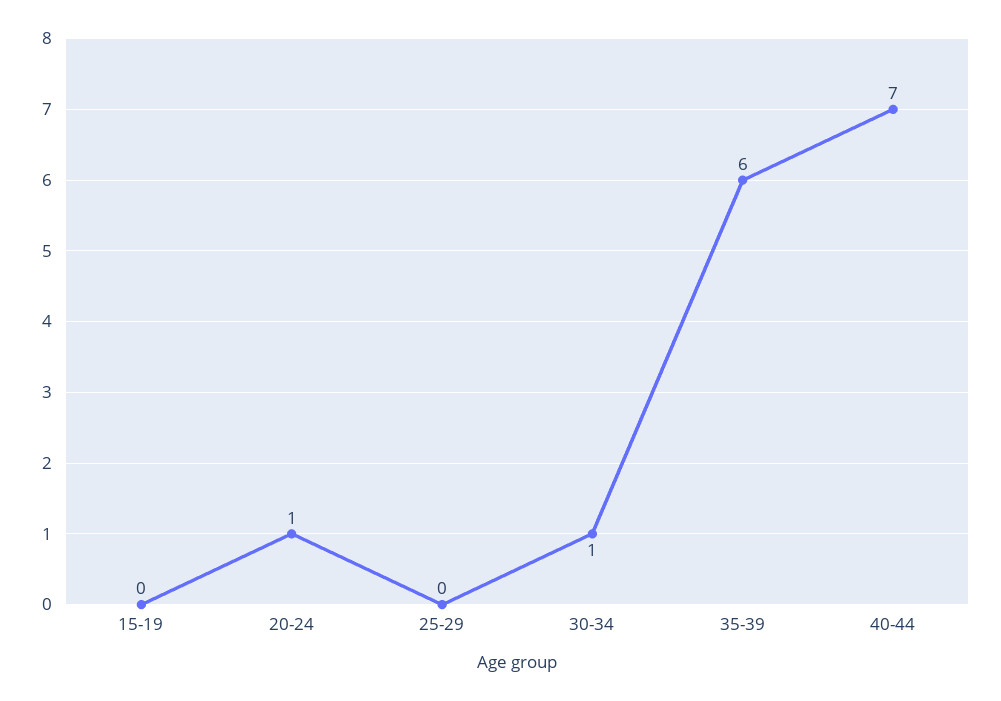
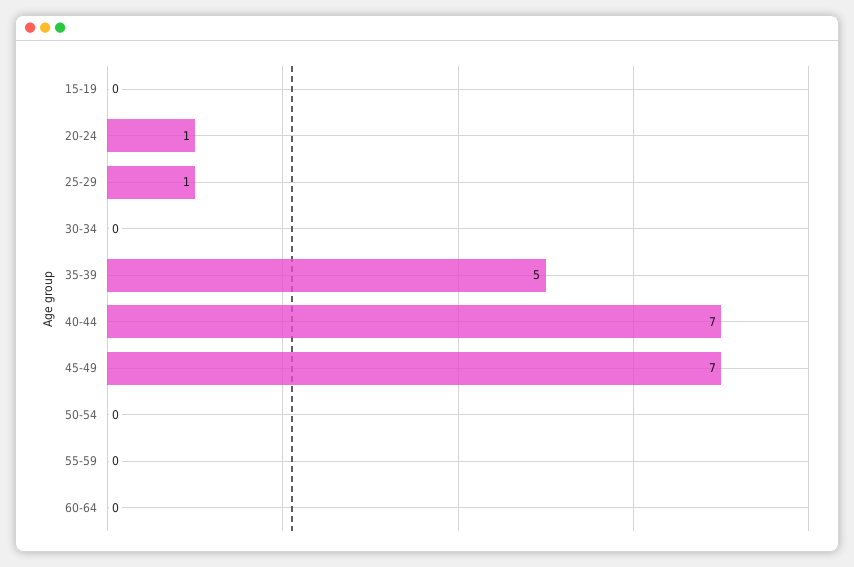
25-29: 0 -> 1
30-34: 1 -> 0
35-39: 6 -> 5
45-49: none -> 7
50-54: none -> 0
55-59: none -> 0
60-64: none -> 0

